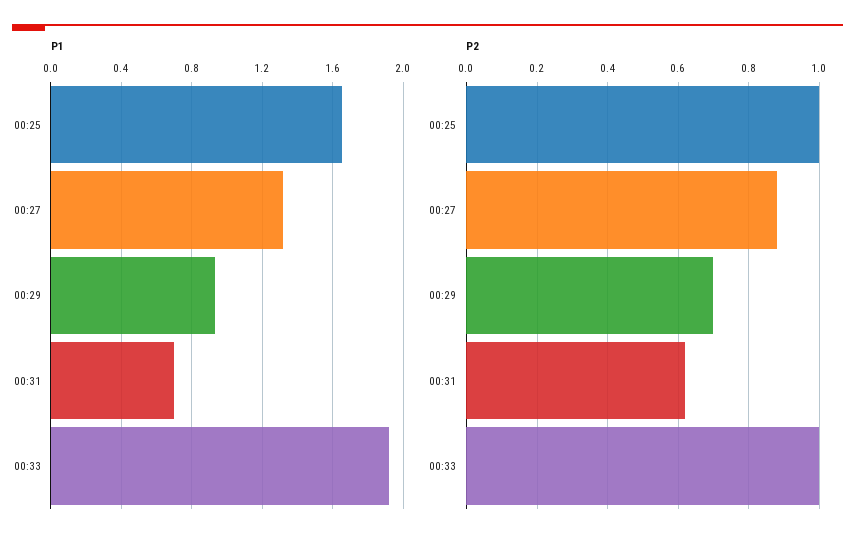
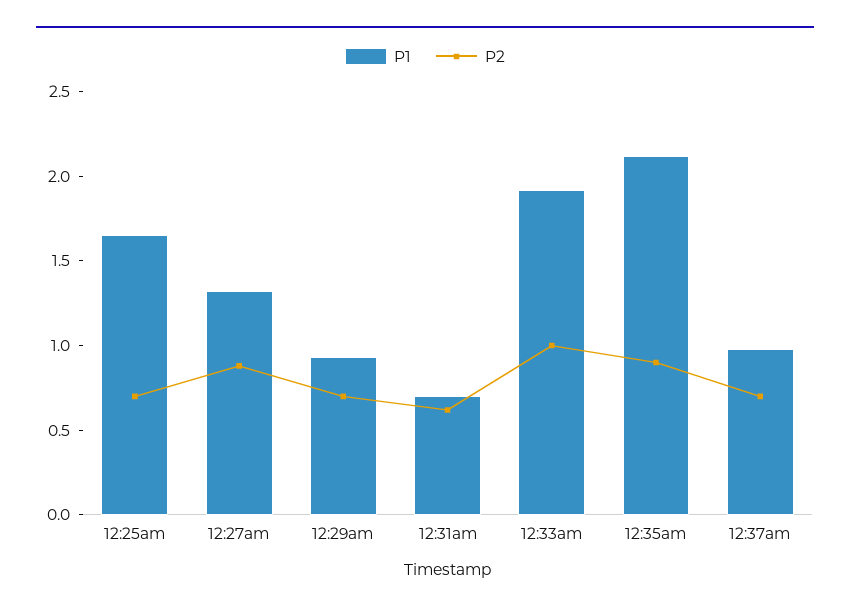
P2, 00:25: 1 -> 0.7
P1, 12:35am: none -> 2.1
P2, 12:35am: none -> 0.9
P1, 12:37am: none -> 1
P2, 12:37am: none -> 0.7

